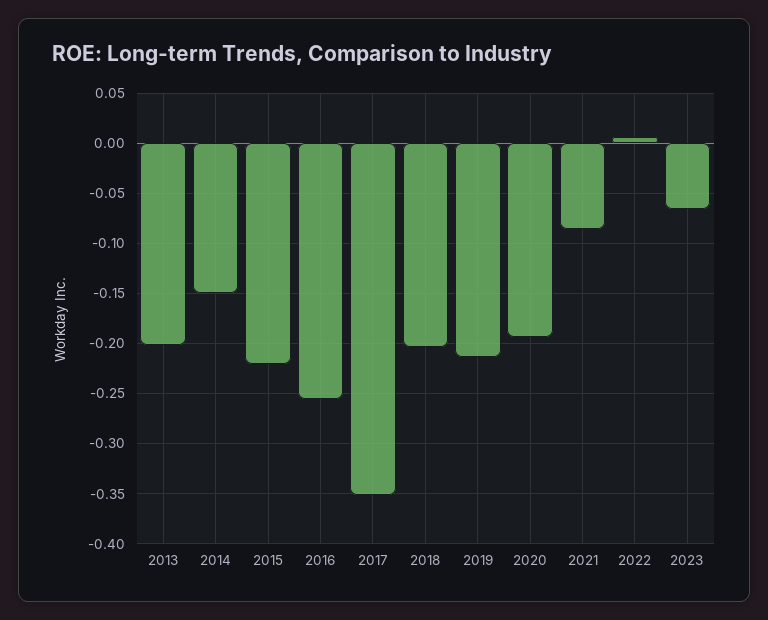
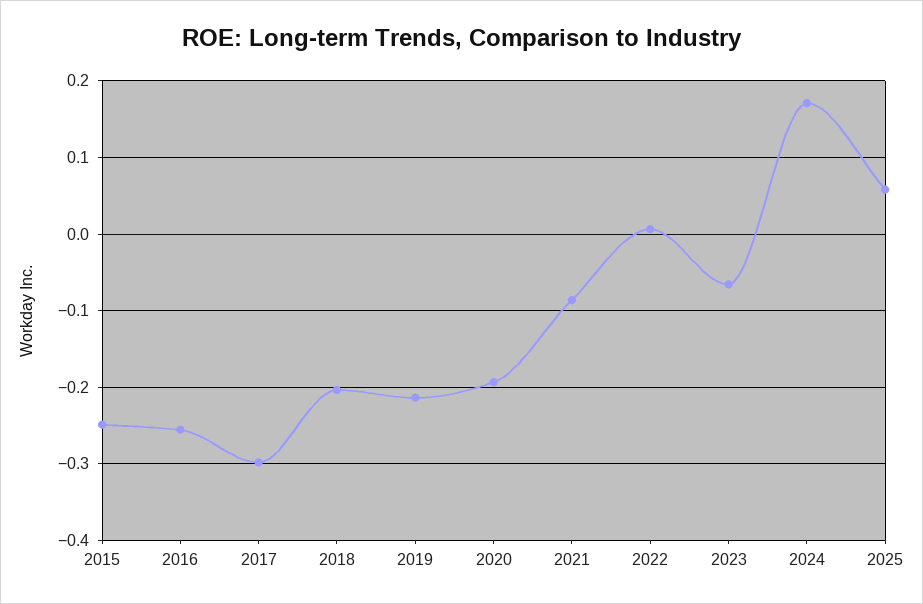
2013: -0.2 -> none
2014: -0.15 -> none
2015: -0.22 -> -0.25
2017: -0.35 -> -0.3
2024: none -> 0.17
2025: none -> 0.06

